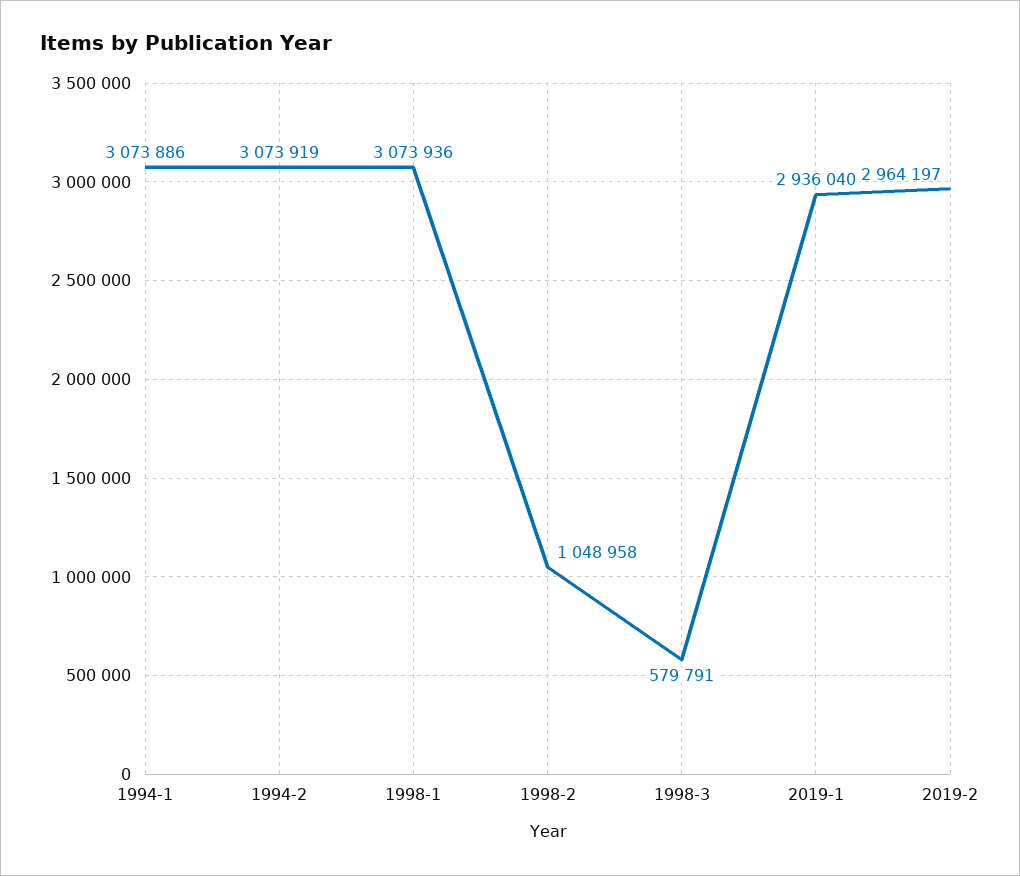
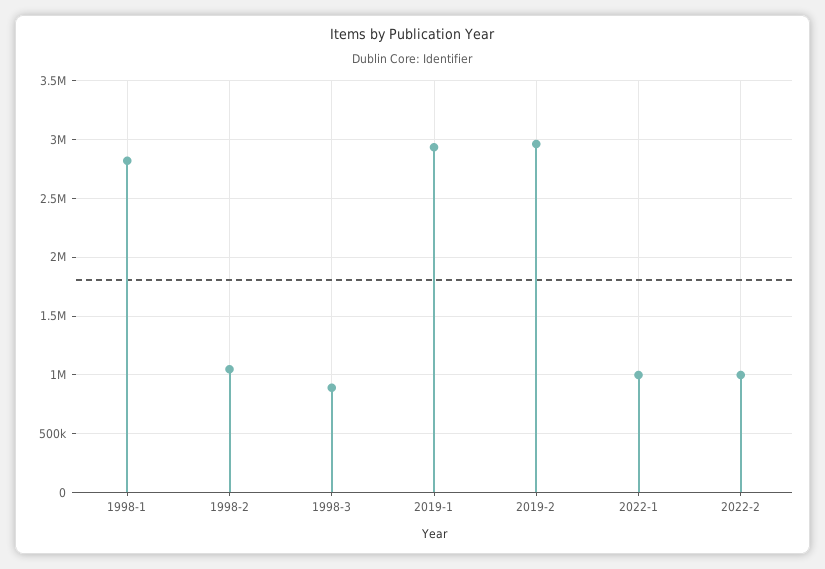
1994-1: 3073886 -> none
1994-2: 3073919 -> none
1998-1: 3073936 -> 2800000
1998-3: 579791 -> 900000
2022-1: none -> 1000000
2022-2: none -> 1000000

